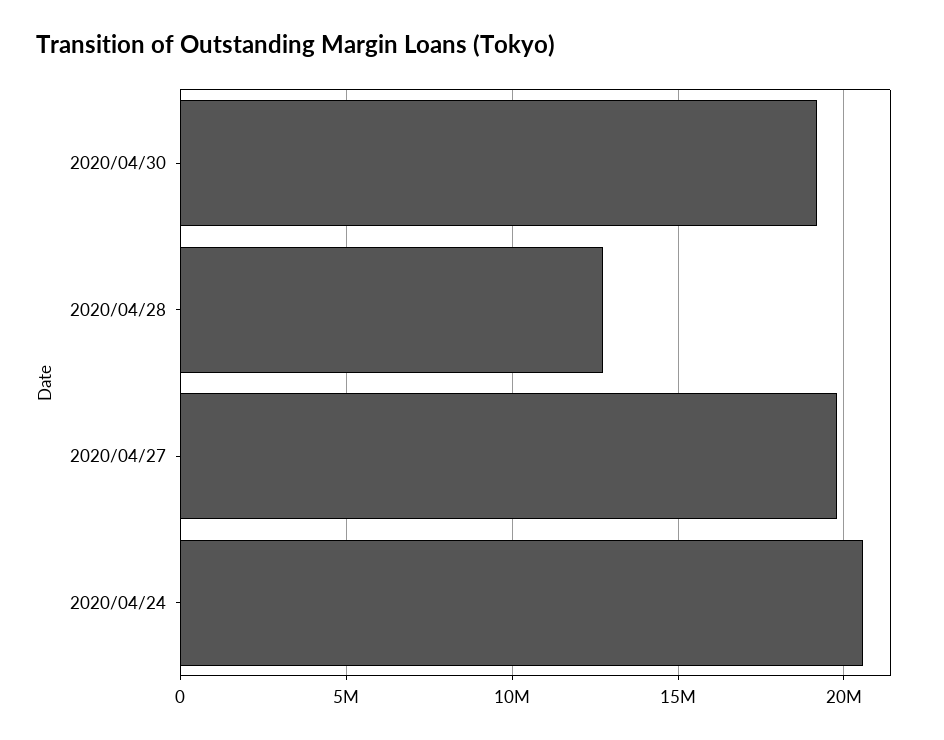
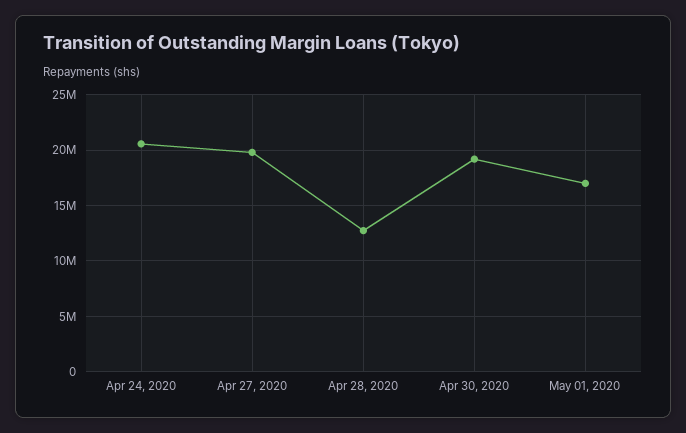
May 01, 2020: none -> 17000000

